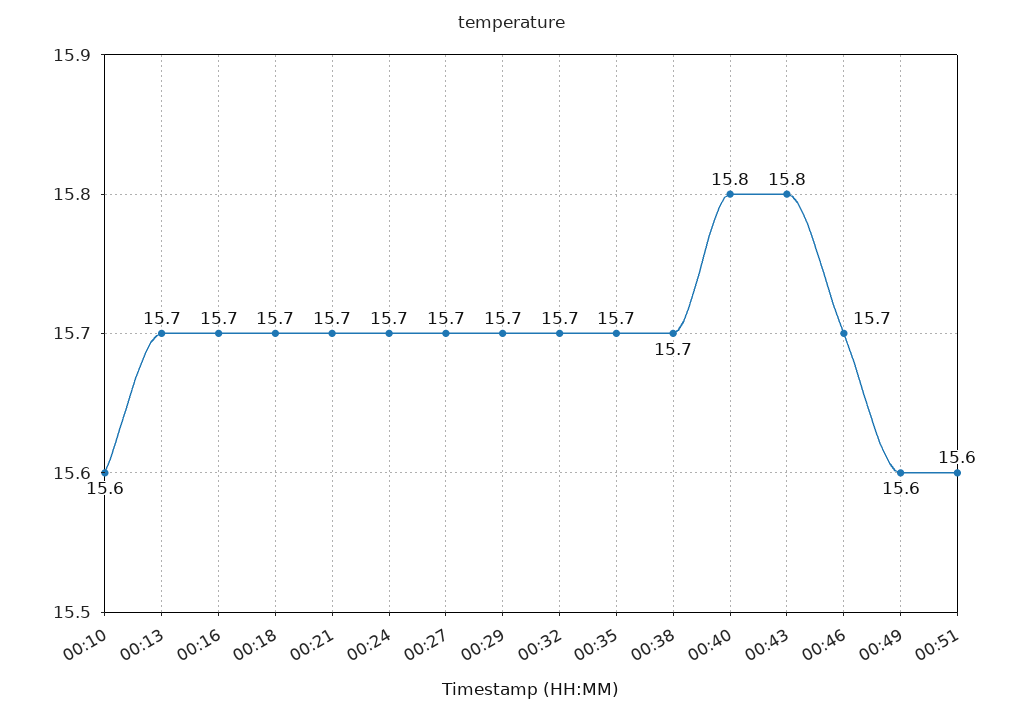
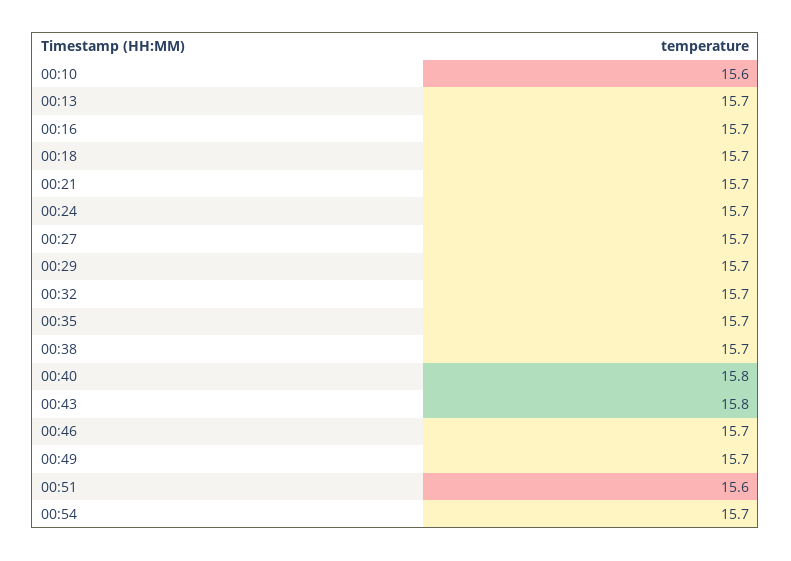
00:49: 15.6 -> 15.7
00:54: none -> 15.7

